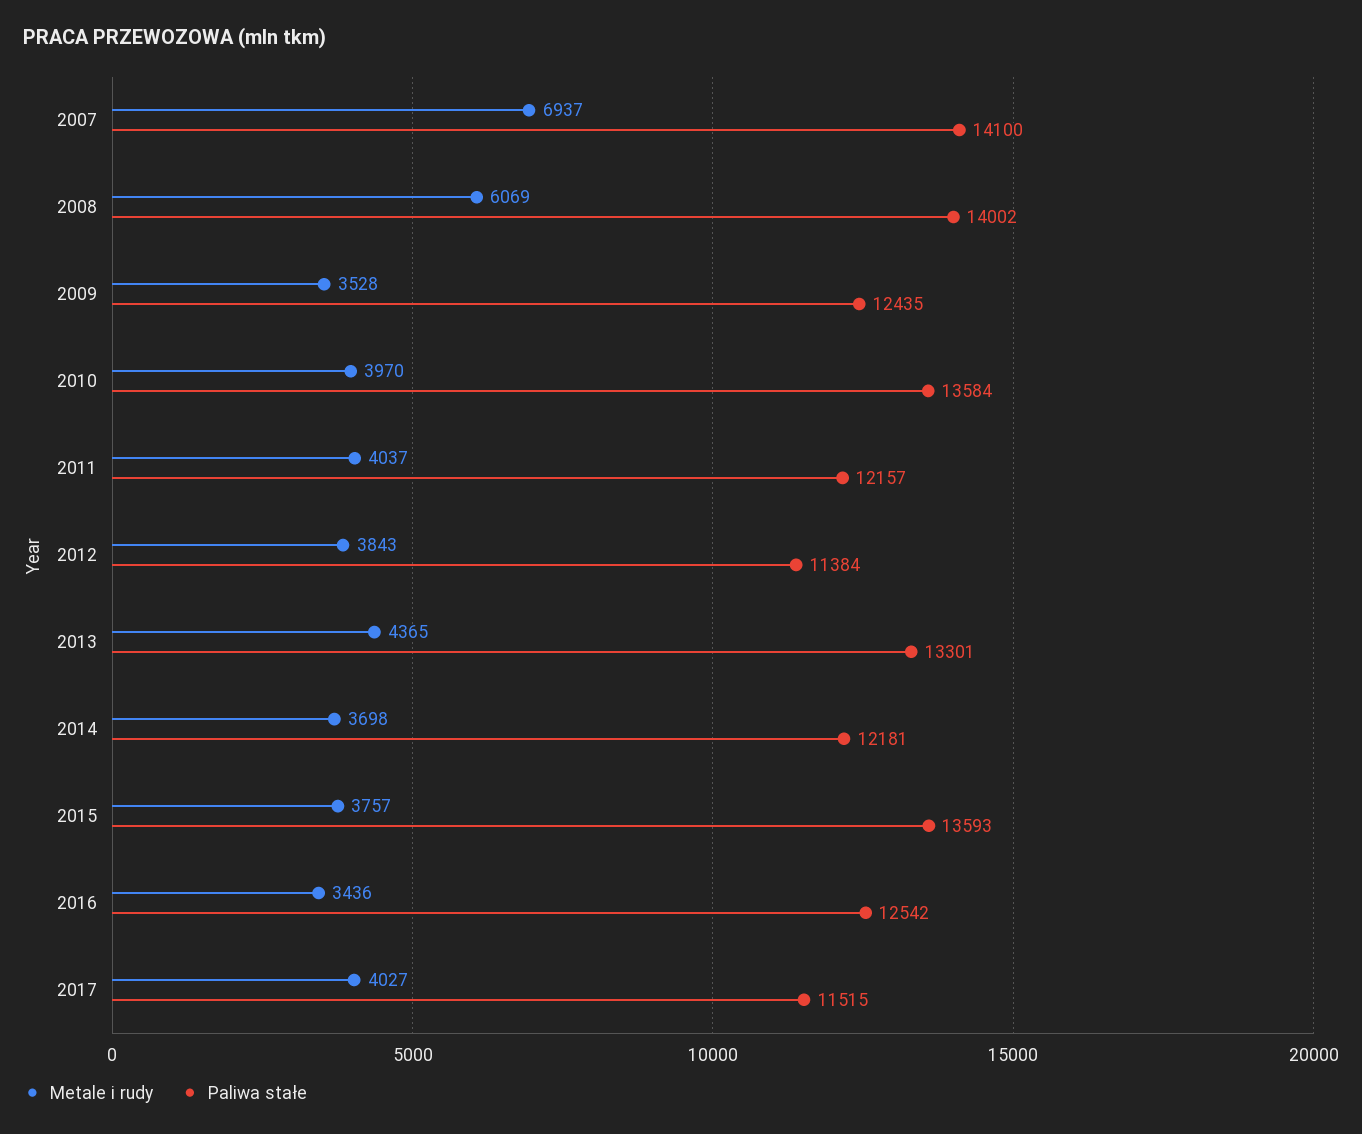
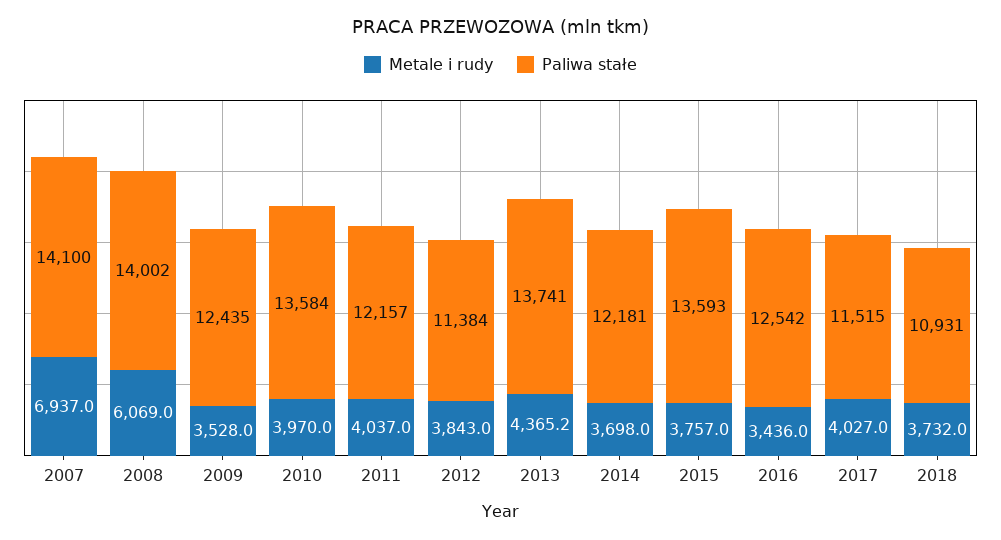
Paliwa stałe, 2013: 13301 -> 13741
Metale i rudy, 2018: none -> 3732
Paliwa stałe, 2018: none -> 10931

